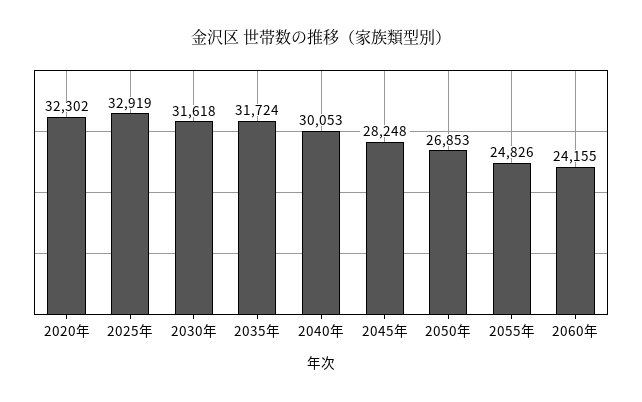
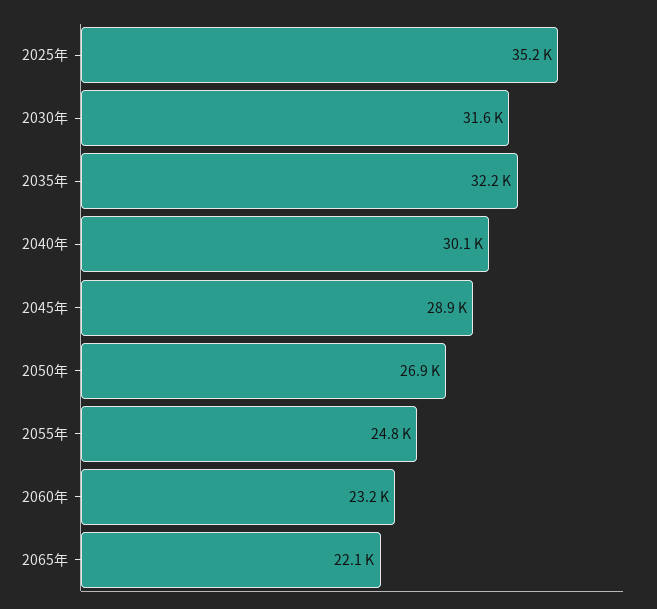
2020年: 32302 -> none
2025年: 32919 -> 35200
2035年: 31724 -> 32200
2045年: 28248 -> 28900
2060年: 24155 -> 23200
2065年: none -> 22100

